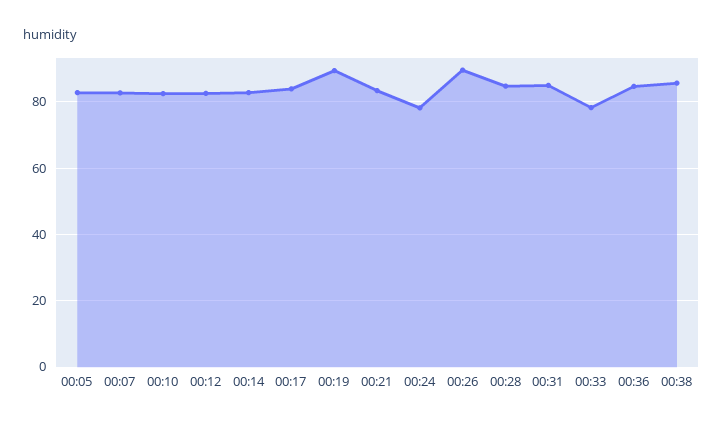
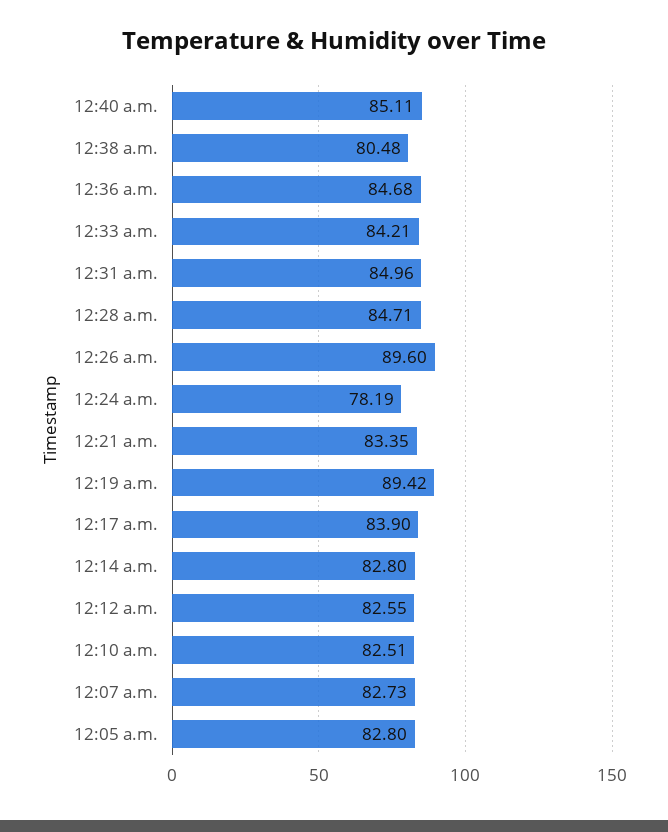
00:33: 78 -> 84.21
00:38: 86 -> 80.48
12:40 a.m.: none -> 85.11

